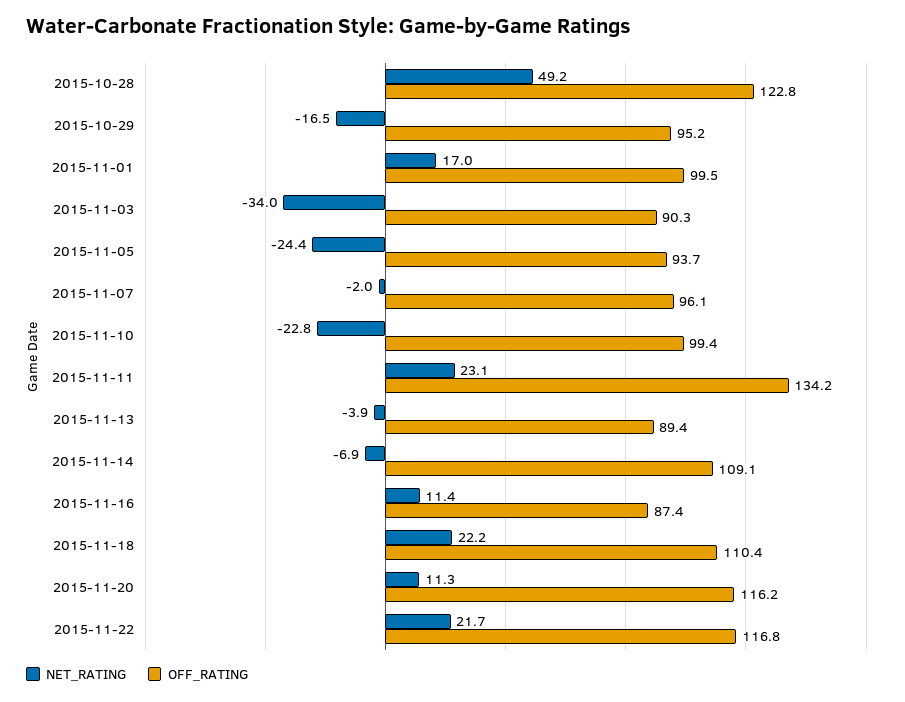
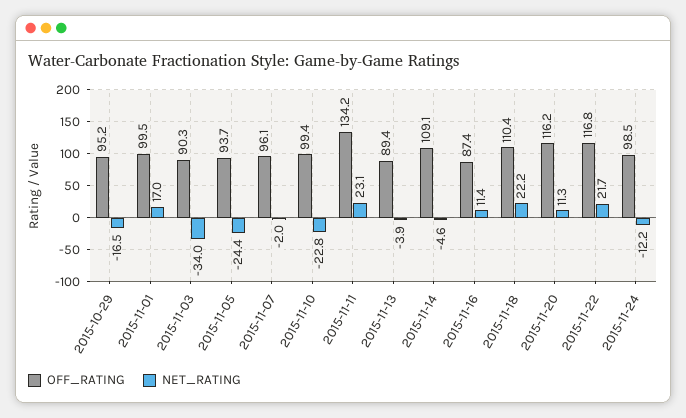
NET_RATING, 2015-10-28: 49.2 -> none
OFF_RATING, 2015-10-28: 122.8 -> none
NET_RATING, 2015-11-14: -6.9 -> -4.6
OFF_RATING, 2015-11-24: none -> 98.5
NET_RATING, 2015-11-24: none -> -12.2

